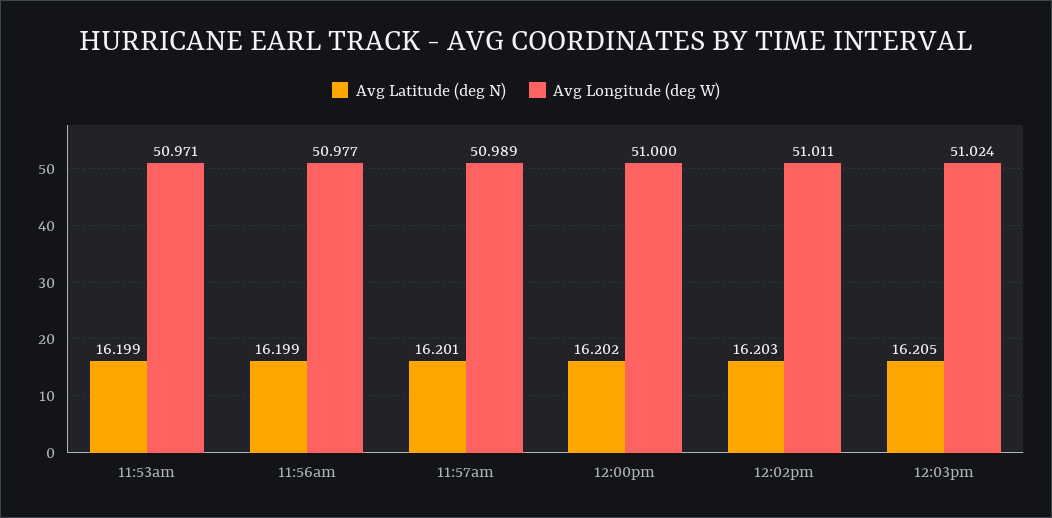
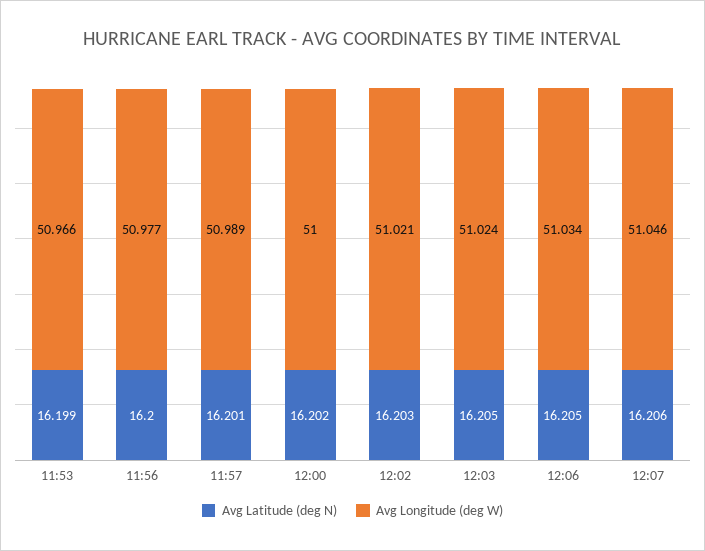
Avg Longitude (deg W), 11:53am: 50.971 -> 50.966
Avg Latitude (deg N), 11:56am: 16.199 -> 16.2
Avg Longitude (deg W), 12:02pm: 51.011 -> 51.021
Avg Latitude (deg N), 12:06: none -> 16.205
Avg Longitude (deg W), 12:06: none -> 51.034
Avg Latitude (deg N), 12:07: none -> 16.206
Avg Longitude (deg W), 12:07: none -> 51.046

